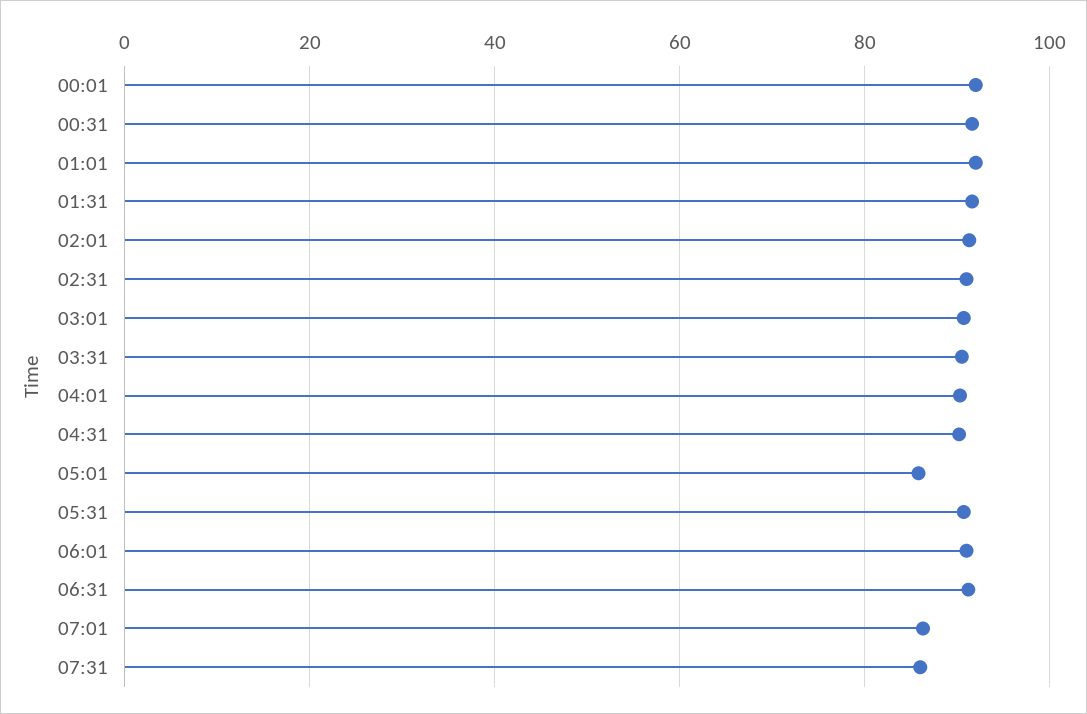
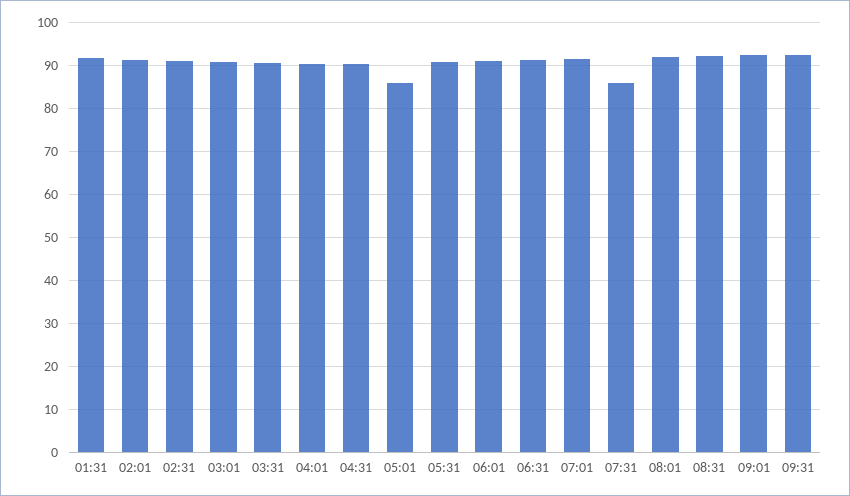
00:01: 92 -> none
00:31: 92 -> none
01:01: 92 -> none
07:01: 86 -> 92
08:01: none -> 92
08:31: none -> 92
09:01: none -> 92
09:31: none -> 92

